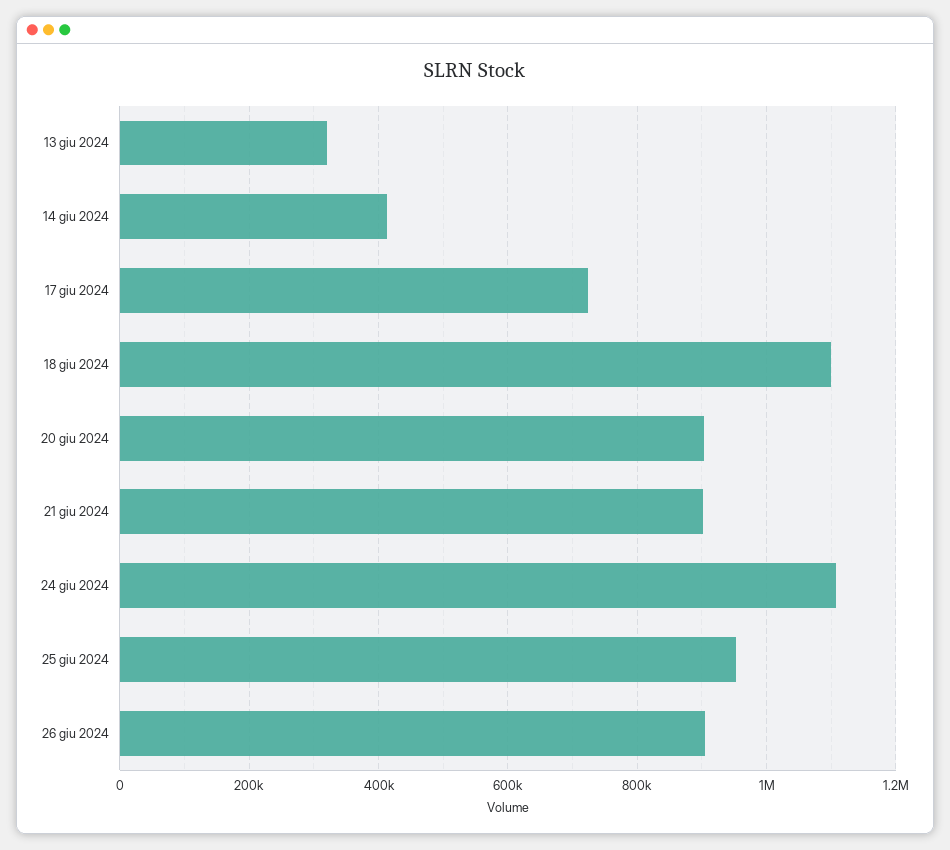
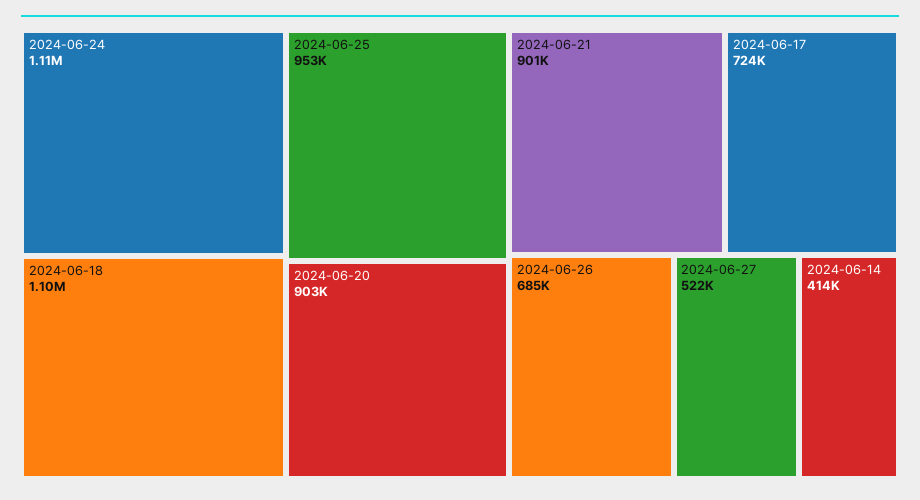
13 giu 2024: 320000 -> none
26 giu 2024: 900000 -> 685000
2024-06-27: none -> 522000

